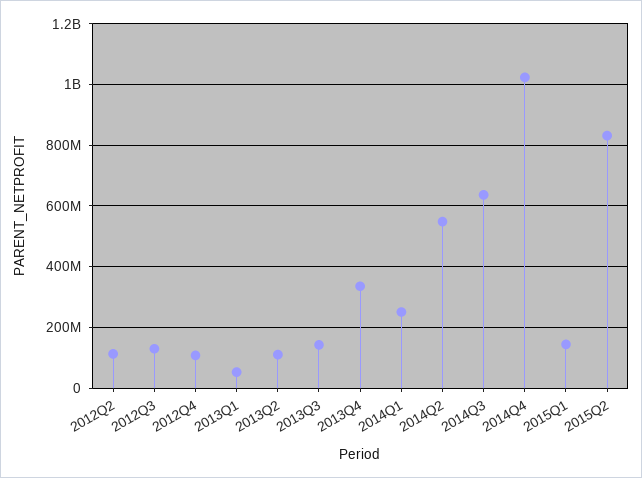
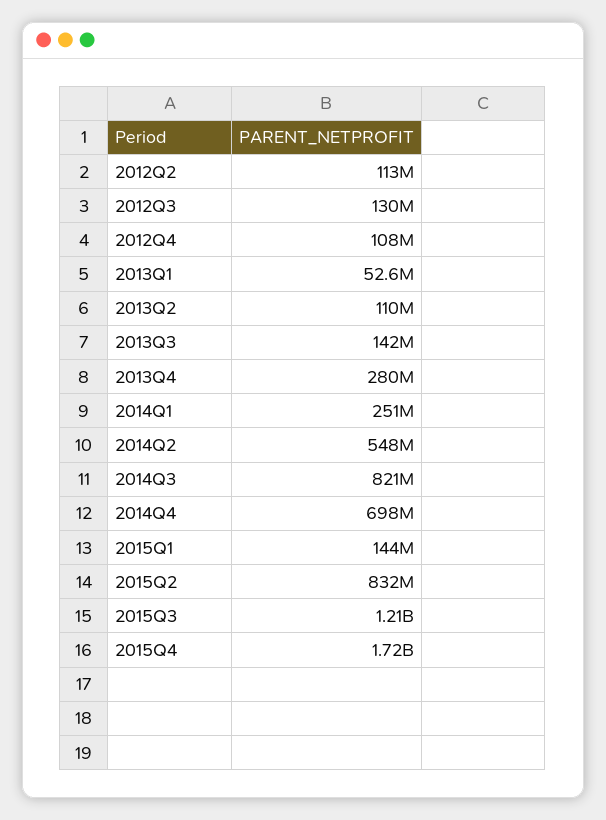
2013Q4: 340000000 -> 280000000
2014Q3: 640000000 -> 821000000
2014Q4: 1020000000 -> 698000000
2015Q3: none -> 1210000000
2015Q4: none -> 1720000000

